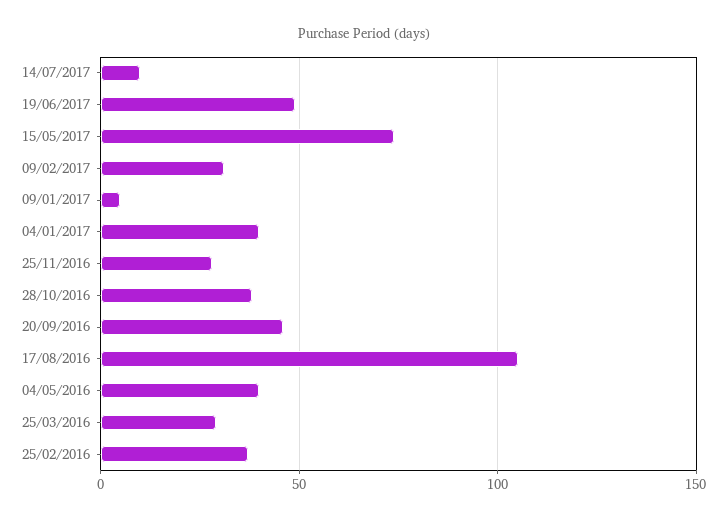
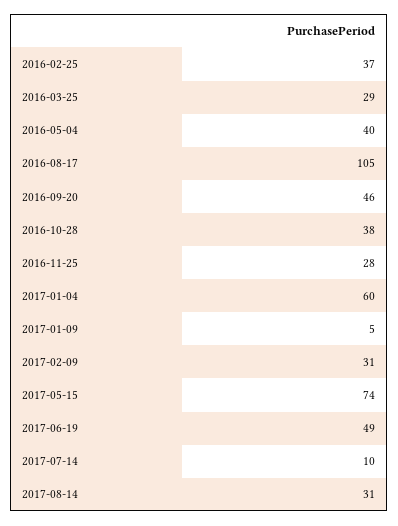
04/01/2017: 40 -> 60
2017-08-14: none -> 31

